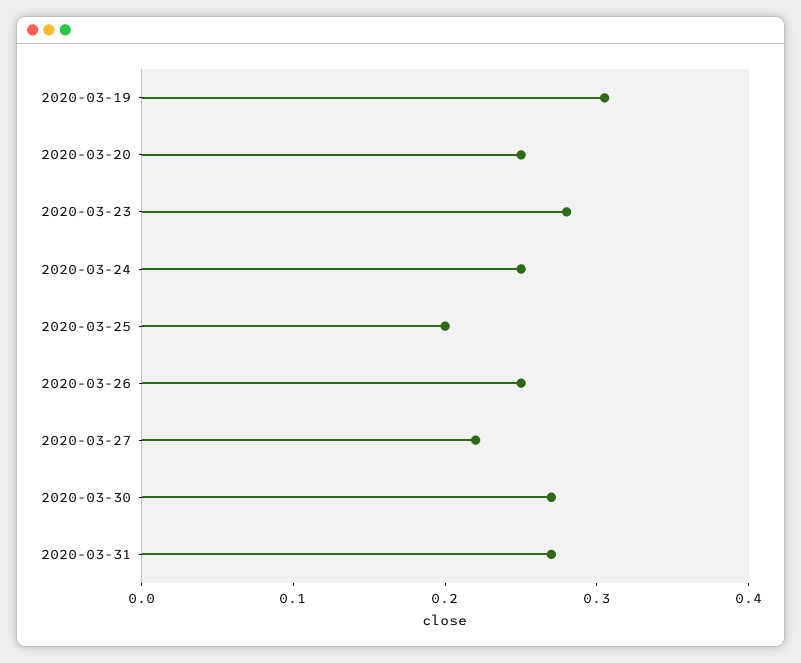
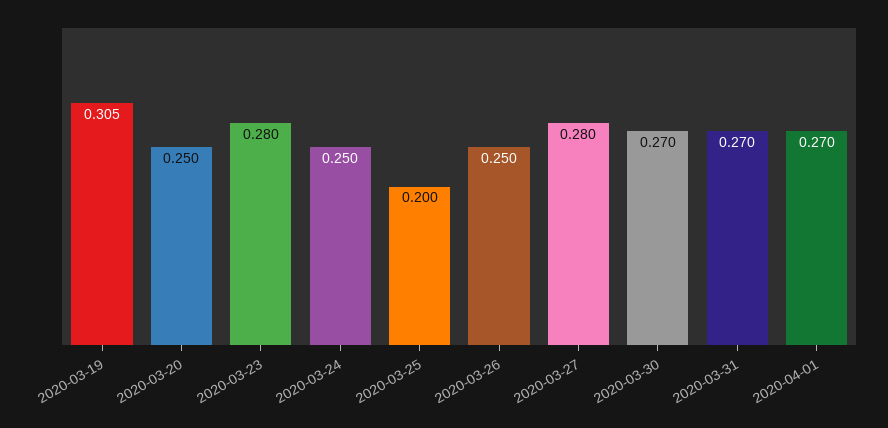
2020-03-27: 0.22 -> 0.28
2020-04-01: none -> 0.27

